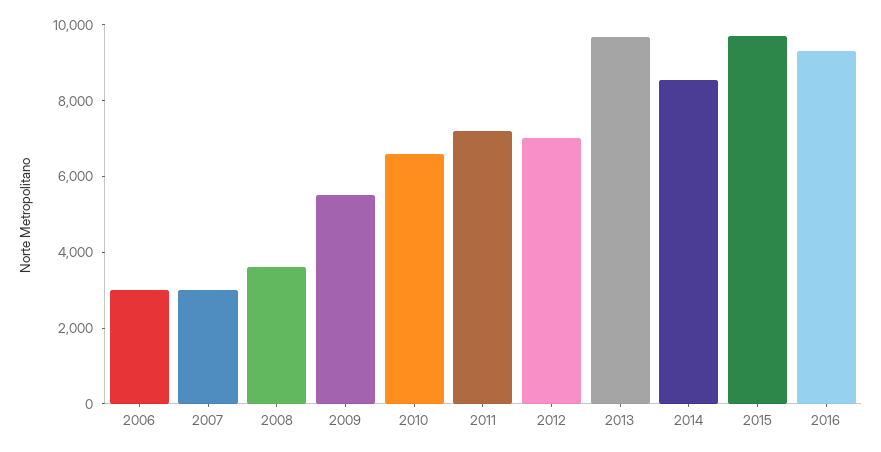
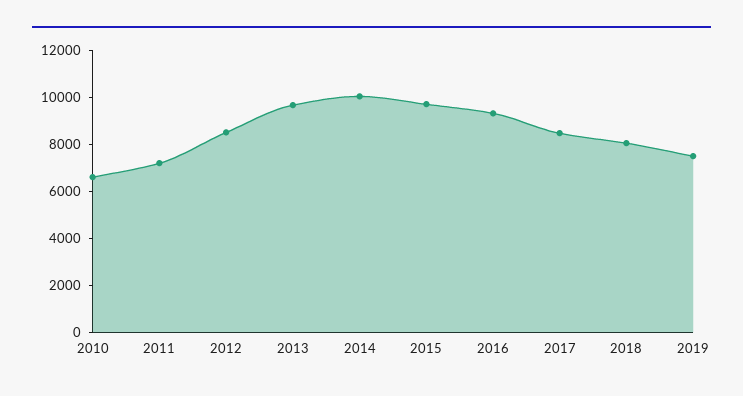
2006: 3000 -> none
2007: 3000 -> none
2008: 3500 -> none
2009: 5500 -> none
2012: 7000 -> 8500
2014: 8500 -> 10000
2017: none -> 8500
2018: none -> 8000
2019: none -> 7500

